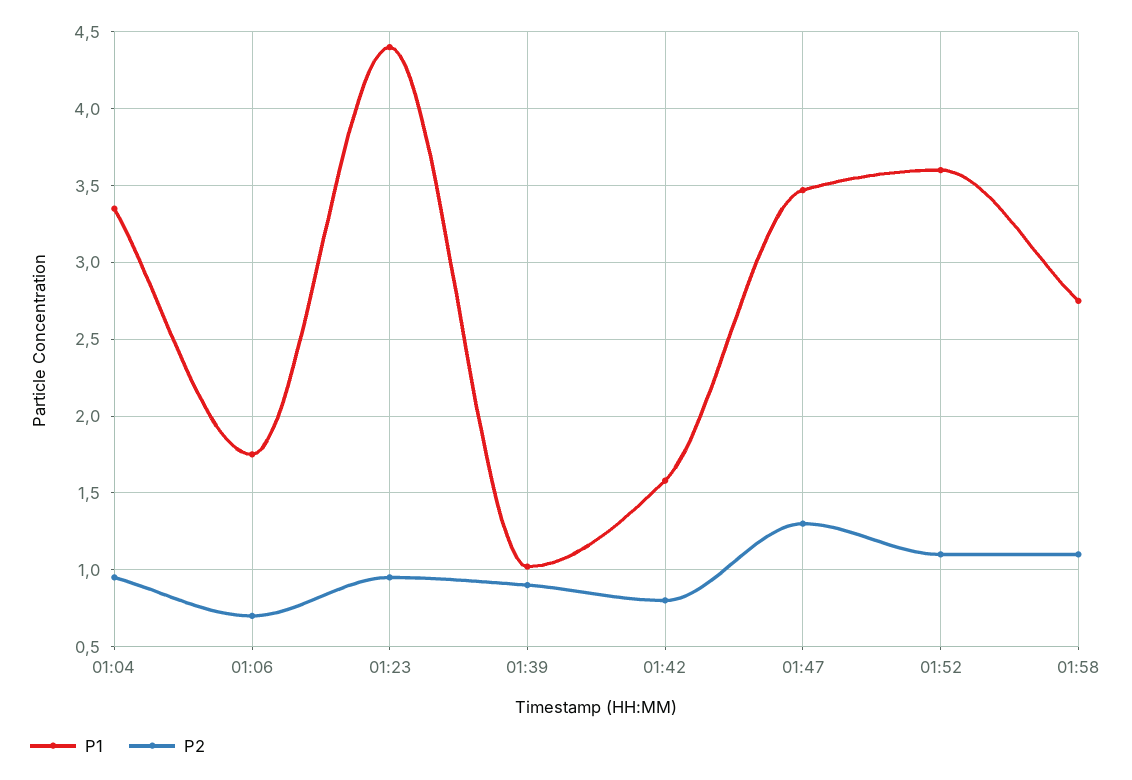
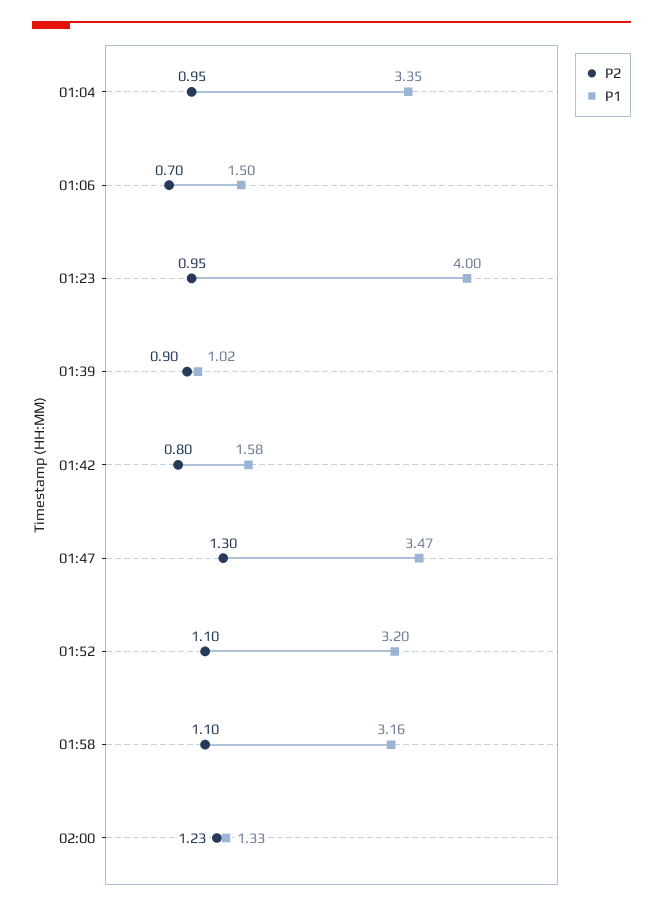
P1, 01:06: 1.75 -> 1.5
P1, 01:23: 4.4 -> 4
P1, 01:52: 3.6 -> 3.2
P1, 01:58: 2.75 -> 3.16
P2, 02:00: none -> 1.23
P1, 02:00: none -> 1.33

